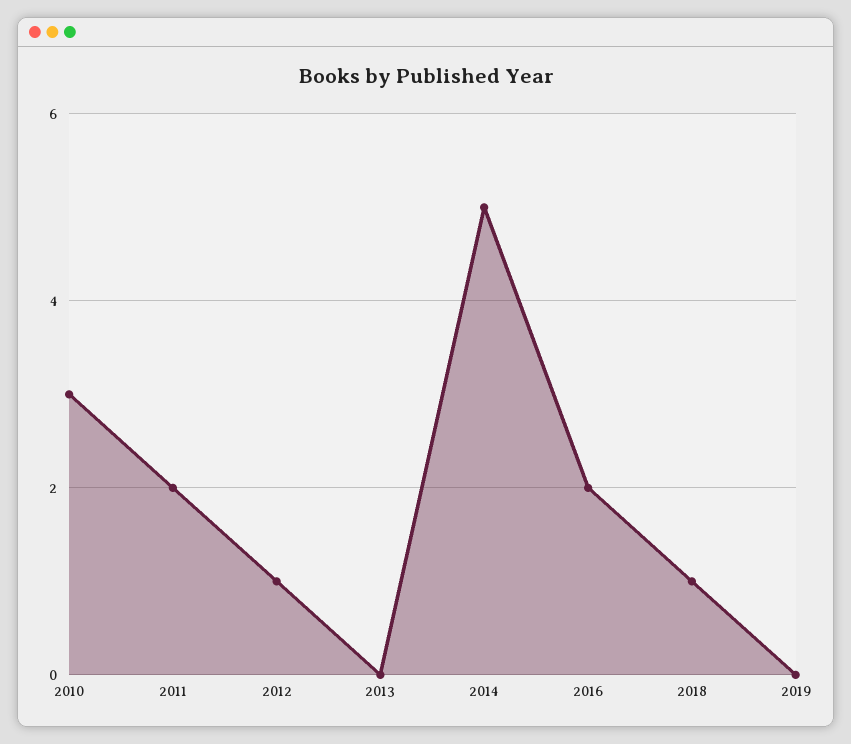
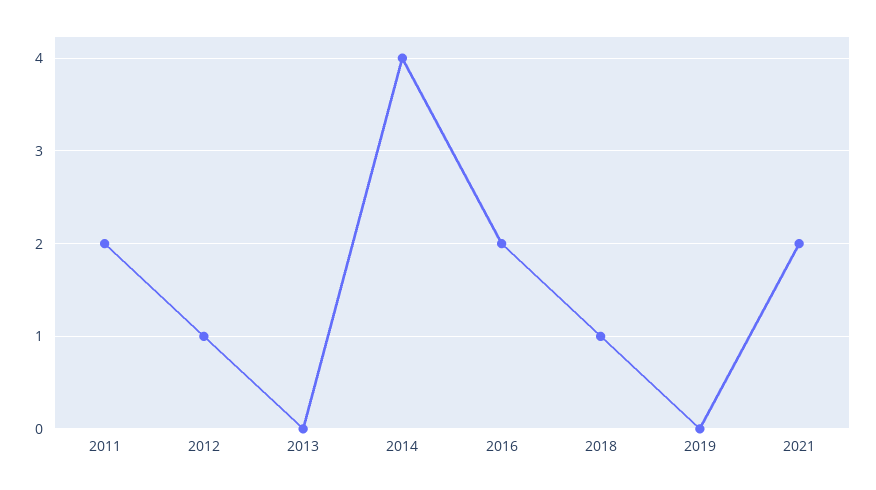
2010: 3 -> none
2014: 5 -> 4
2021: none -> 2

